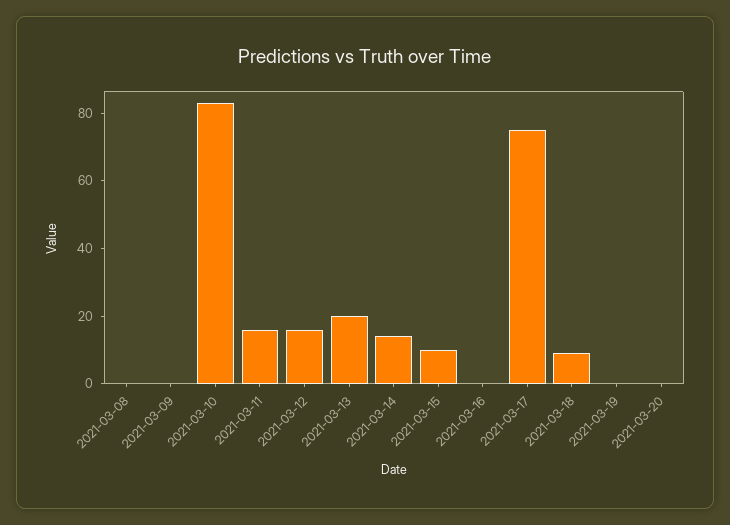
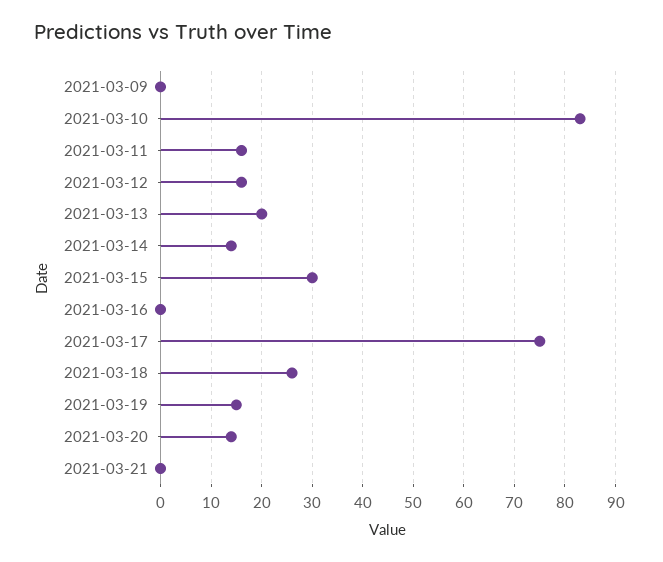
2021-03-08: 0 -> none
2021-03-15: 10 -> 30
2021-03-18: 10 -> 25
2021-03-19: 0 -> 15
2021-03-20: 0 -> 15
2021-03-21: none -> 0

